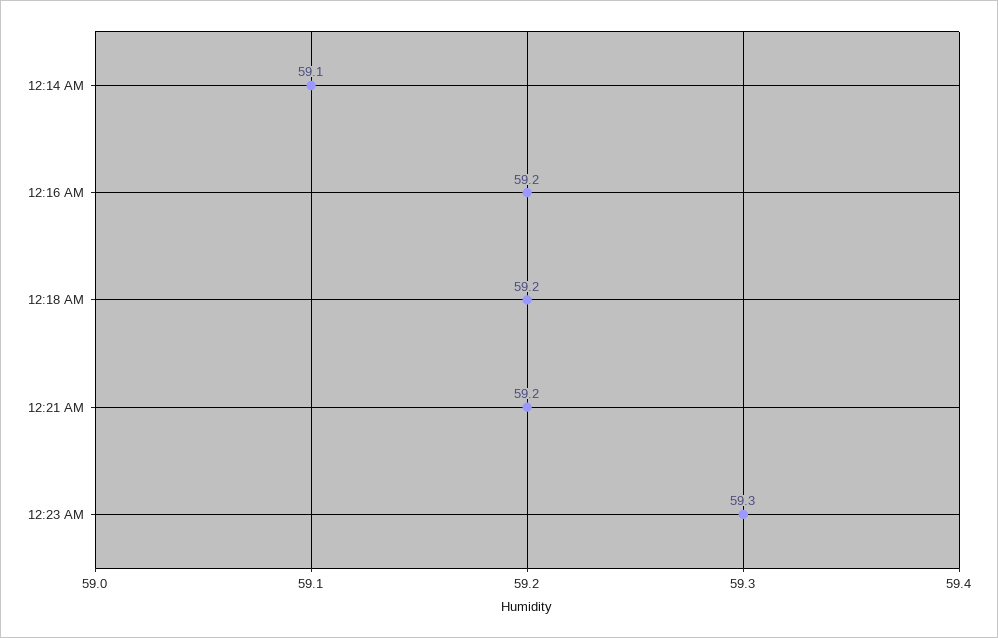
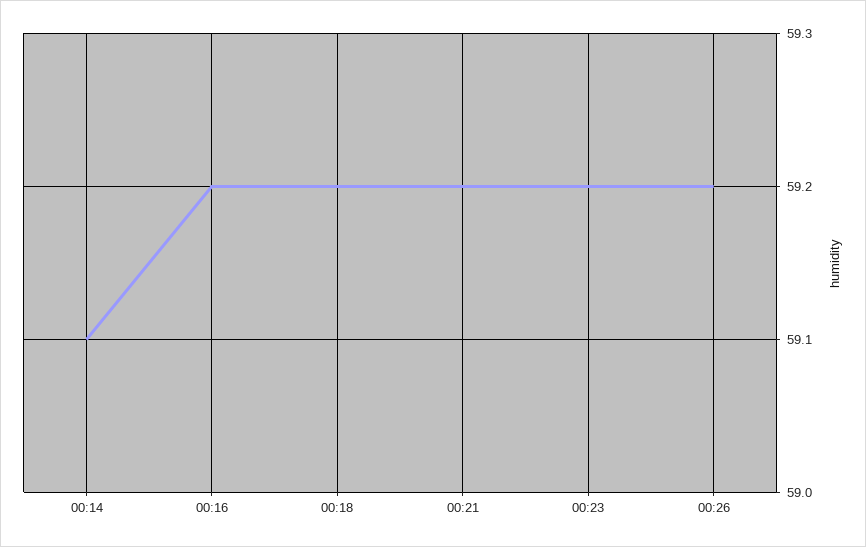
12:23 AM: 59.3 -> 59.2
00:26: none -> 59.2

